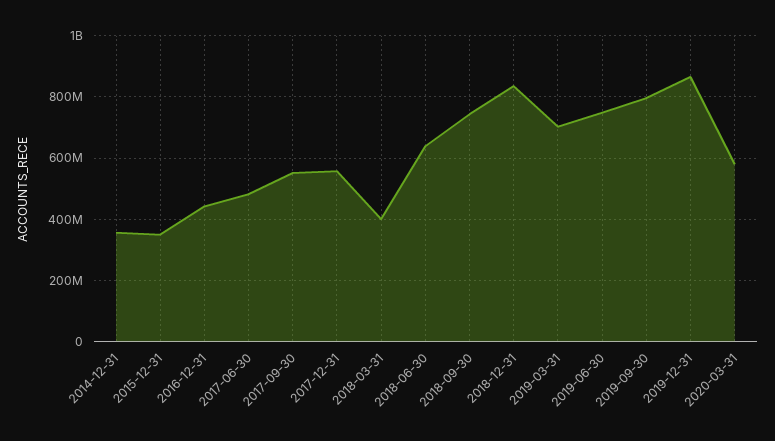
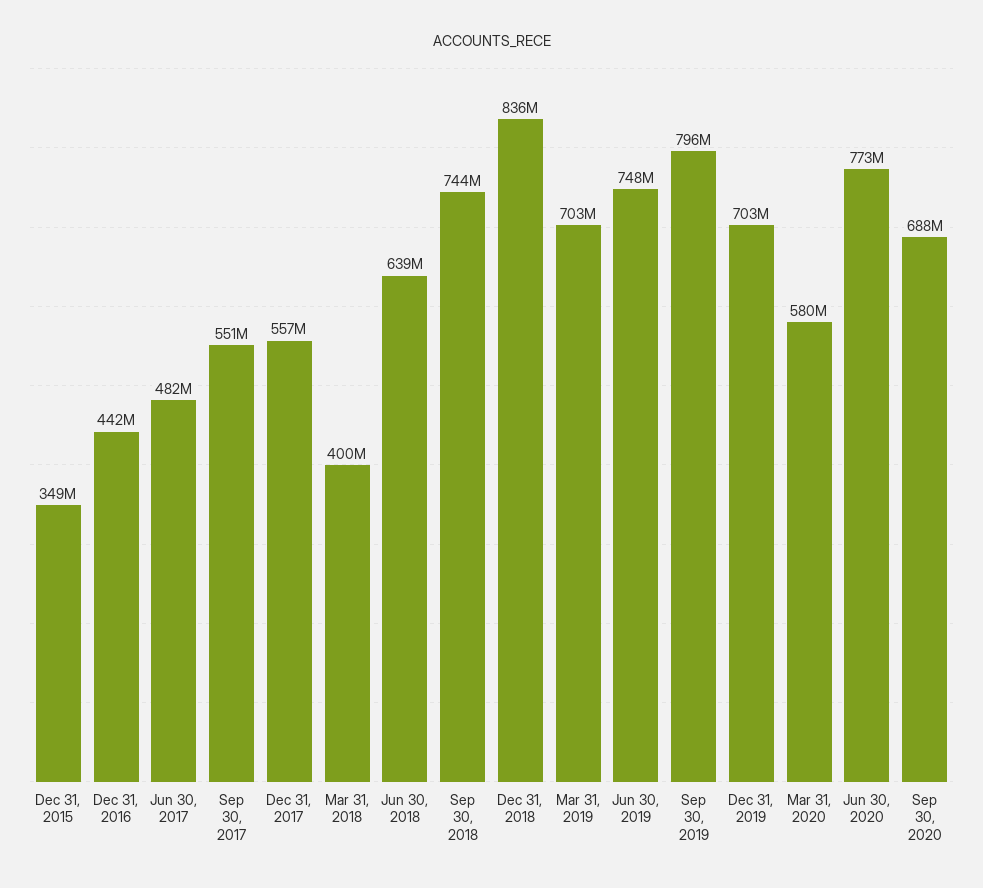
2014-12-31: 360000000 -> none
2019-12-31: 860000000 -> 703000000
Jun 30, 2020: none -> 773000000
Sep 30, 2020: none -> 688000000

